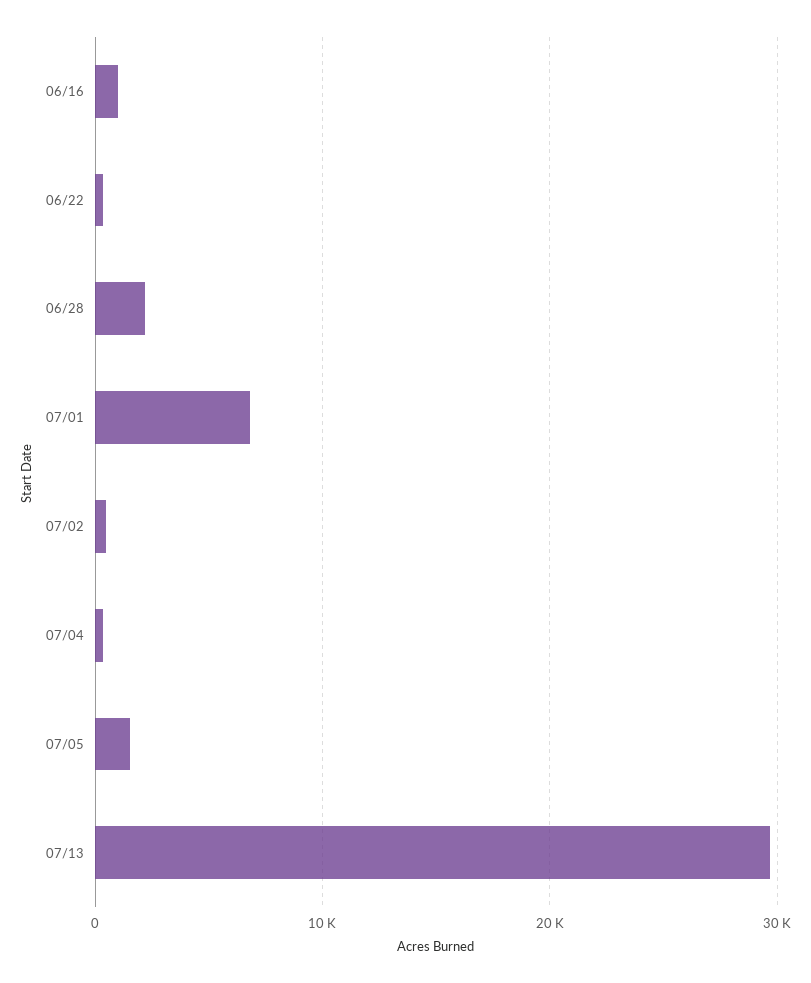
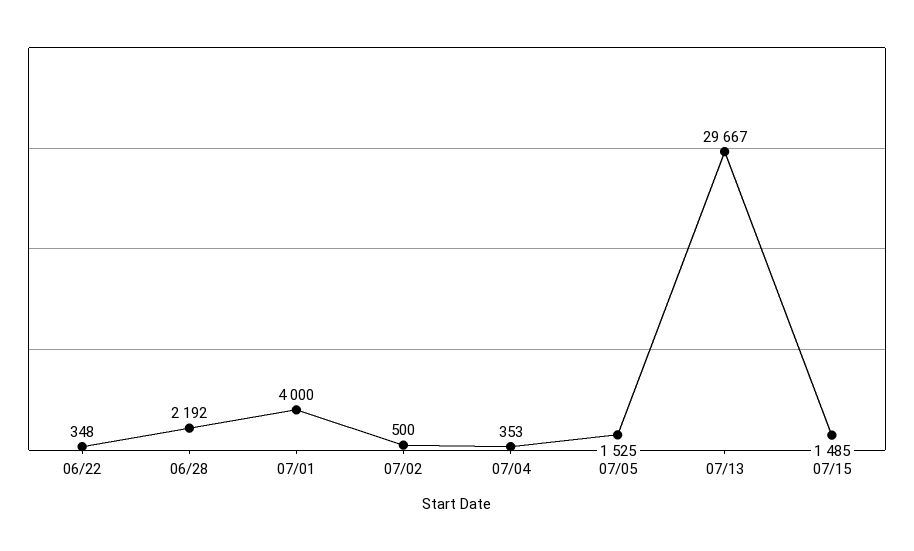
06/16: 1000 -> none
07/01: 7000 -> 4000
07/15: none -> 1485

